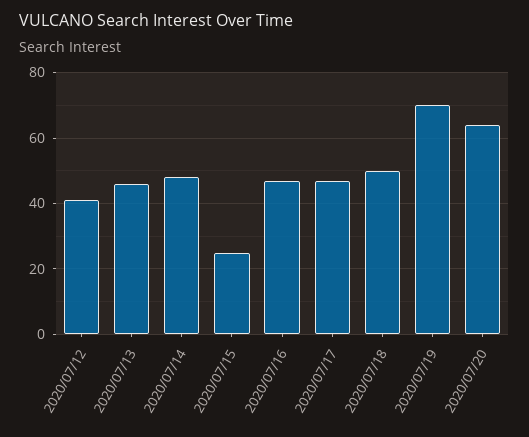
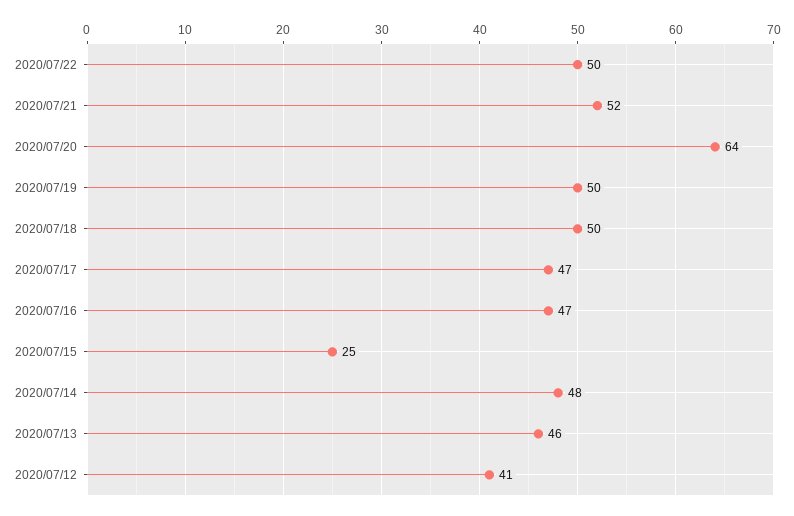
2020/07/19: 70 -> 50
2020/07/22: none -> 50
2020/07/21: none -> 52

